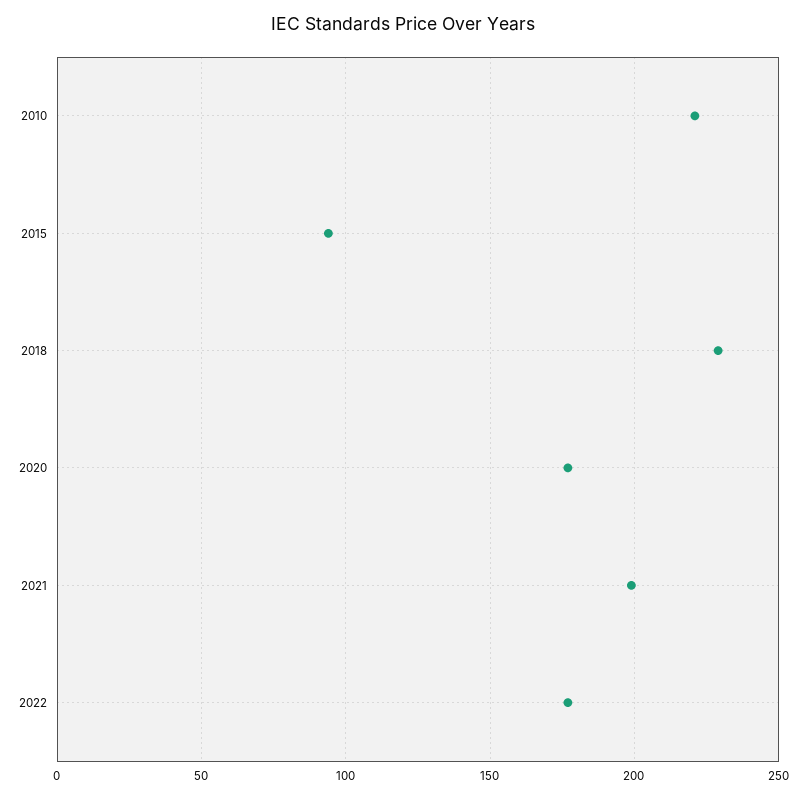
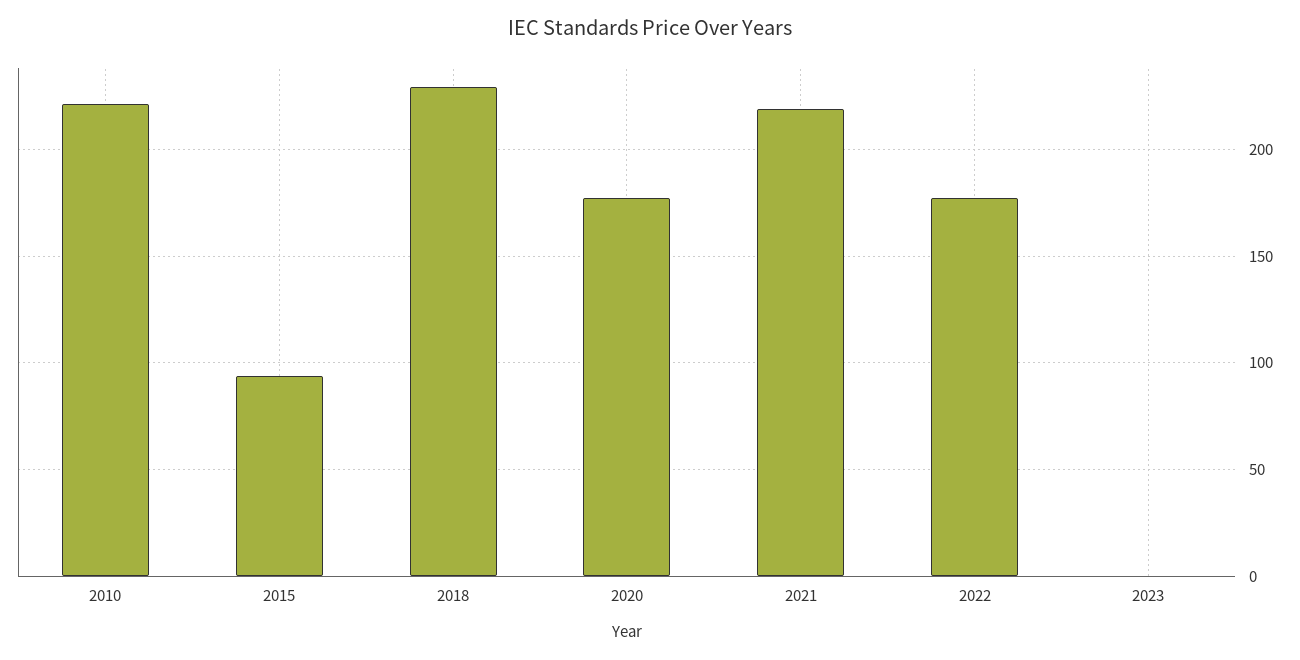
2021: 200 -> 220
2023: none -> 0

